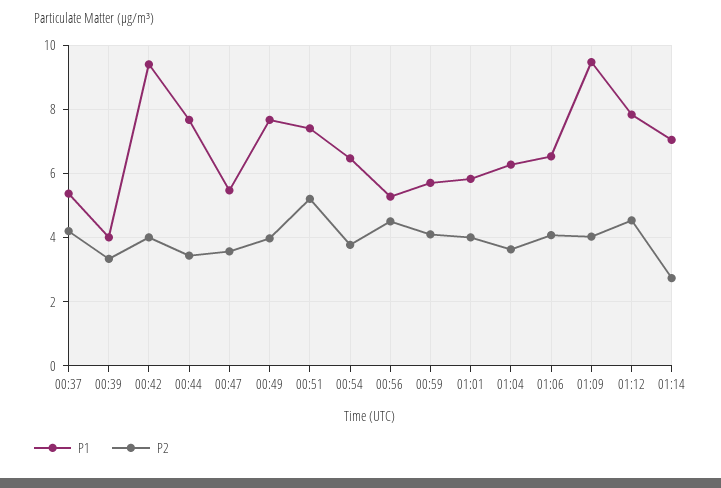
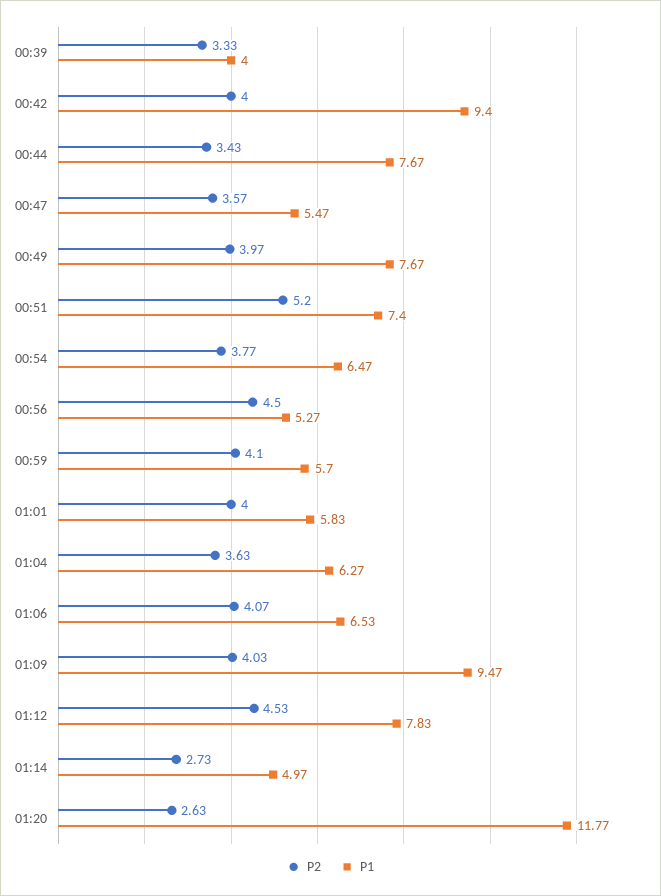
P1, 00:37: 5.4 -> none
P2, 00:37: 4.2 -> none
P1, 01:14: 7 -> 4.97
P2, 01:20: none -> 2.63
P1, 01:20: none -> 11.77

